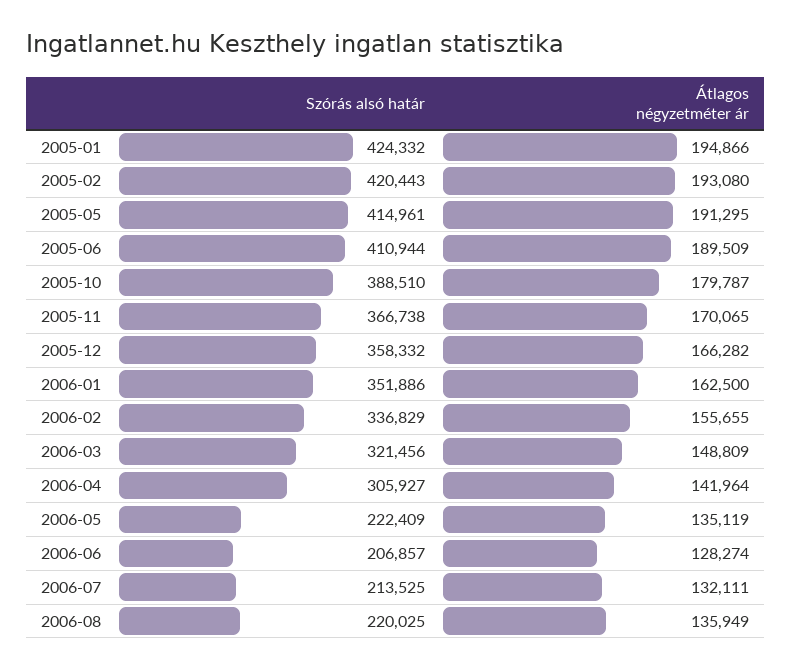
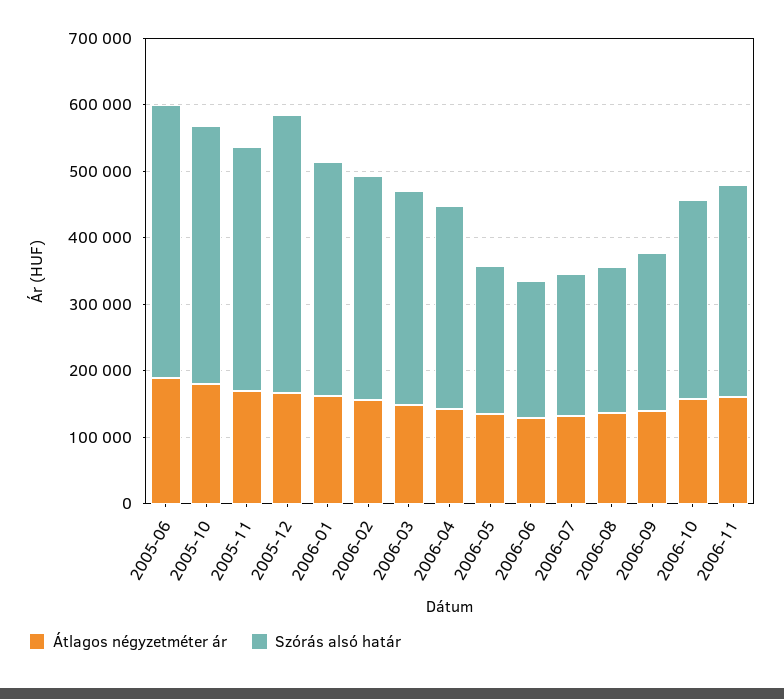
Szórás alsó határ, 2005-01: 424332 -> none
Átlagos négyzetméter ár, 2005-01: 194866 -> none
Szórás alsó határ, 2005-02: 420443 -> none
Átlagos négyzetméter ár, 2005-02: 193080 -> none
Szórás alsó határ, 2005-05: 414961 -> none
Átlagos négyzetméter ár, 2005-05: 191295 -> none
Szórás alsó határ, 2005-12: 358332 -> 420000
Átlagos négyzetméter ár, 2006-09: none -> 140000
Szórás alsó határ, 2006-09: none -> 240000
Átlagos négyzetméter ár, 2006-10: none -> 160000
Szórás alsó határ, 2006-10: none -> 300000
Átlagos négyzetméter ár, 2006-11: none -> 160000
Szórás alsó határ, 2006-11: none -> 320000

